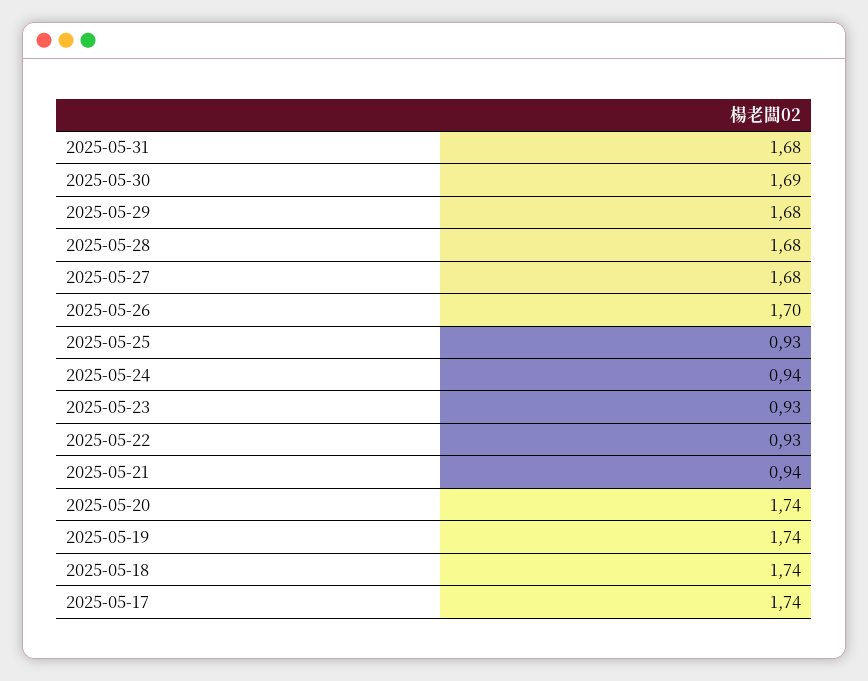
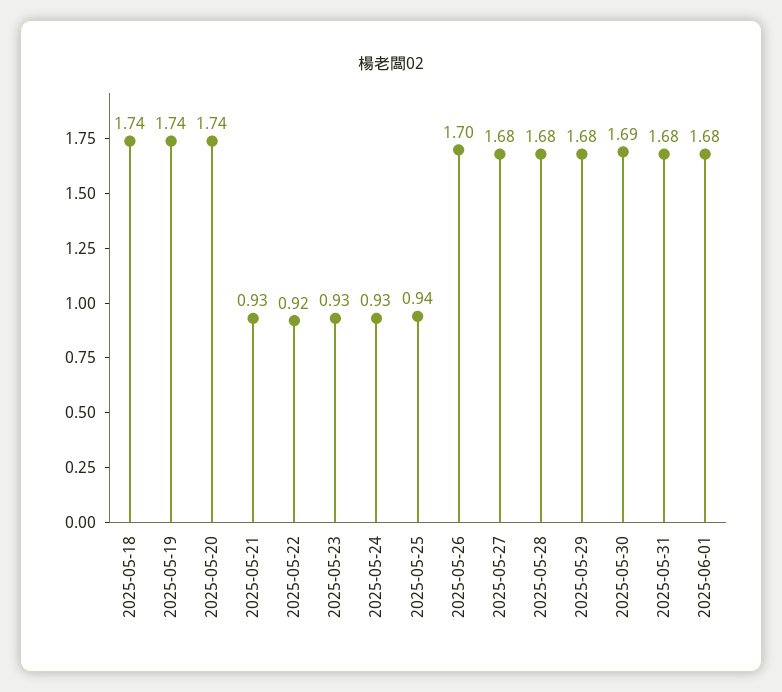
2025-05-25: 0.93 -> 0.94
2025-05-24: 0.94 -> 0.93
2025-05-22: 0.93 -> 0.92
2025-05-21: 0.94 -> 0.93
2025-05-17: 1.74 -> none
2025-06-01: none -> 1.68

